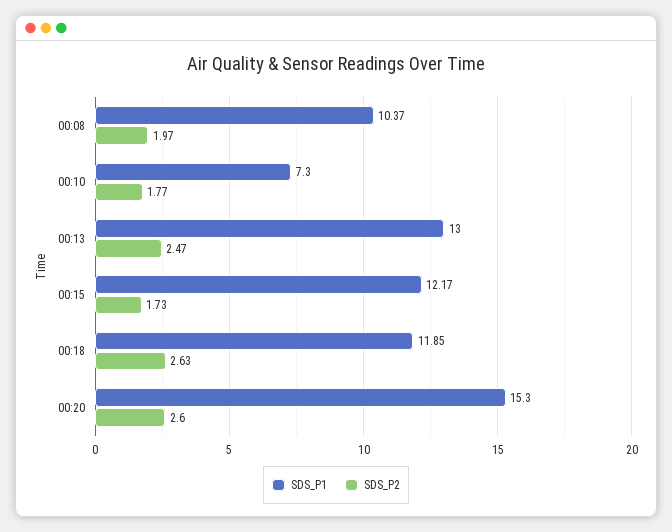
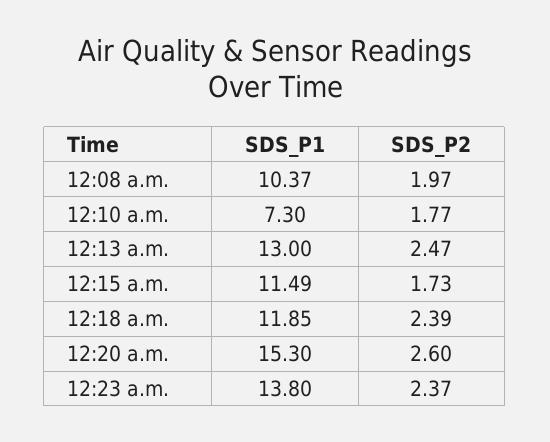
SDS_P1, 00:15: 12.17 -> 11.49
SDS_P2, 00:18: 2.63 -> 2.39
SDS_P1, 12:23 a.m.: none -> 13.8
SDS_P2, 12:23 a.m.: none -> 2.37

